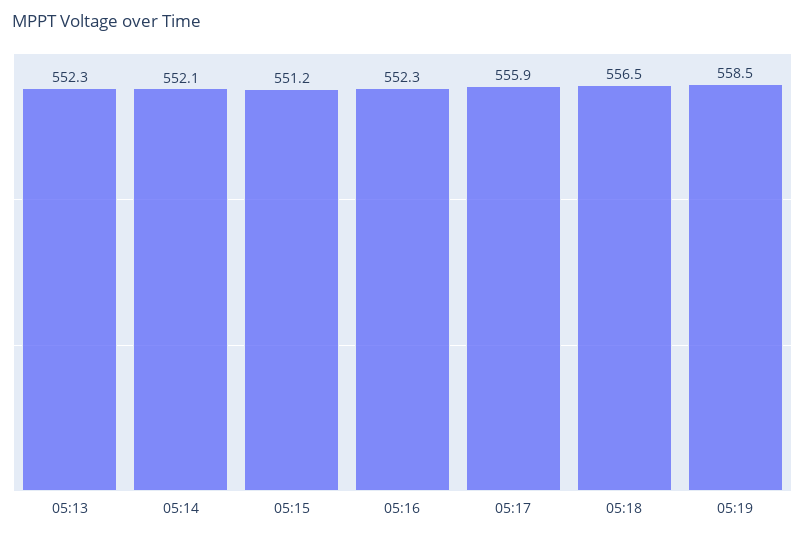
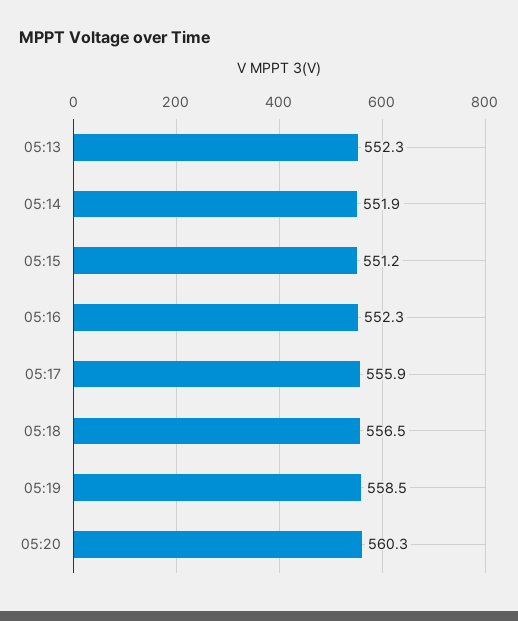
05:14: 552.1 -> 551.9
05:20: none -> 560.3

